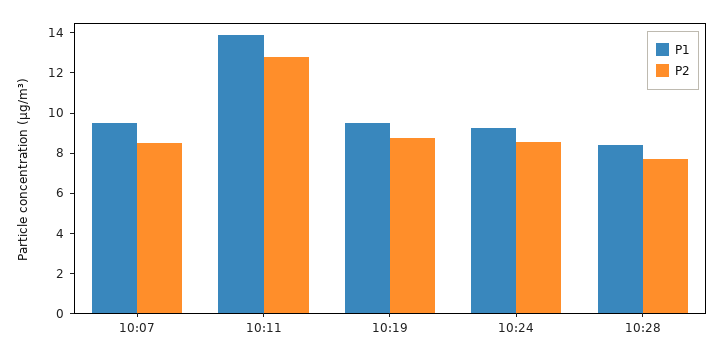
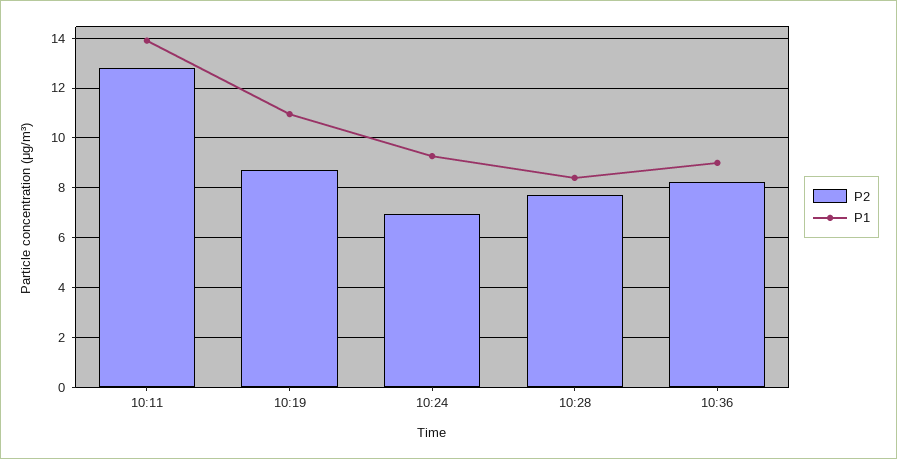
P1, 10:07: 9.5 -> none
P2, 10:07: 8.5 -> none
P1, 10:19: 9.5 -> 11
P2, 10:24: 8.5 -> 7
P2, 10:36: none -> 8.25
P1, 10:36: none -> 9

